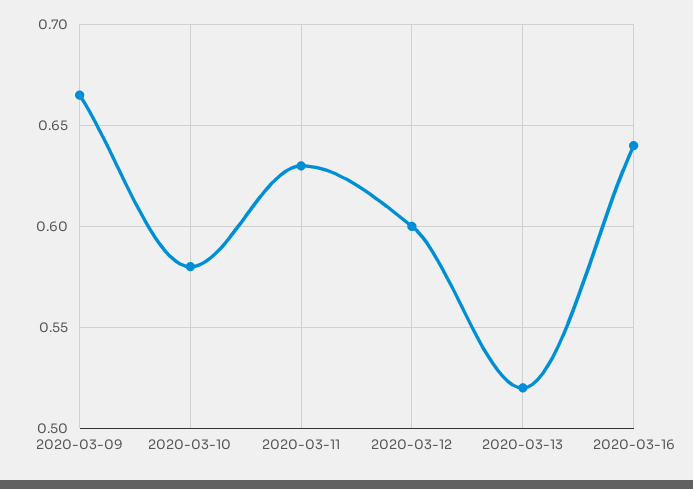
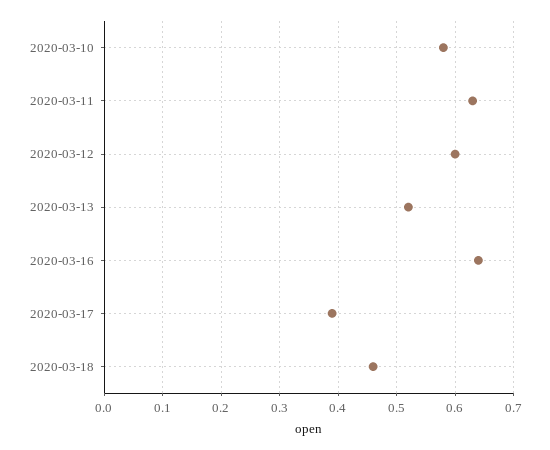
2020-03-09: 0.665 -> none
2020-03-17: none -> 0.4
2020-03-18: none -> 0.45

